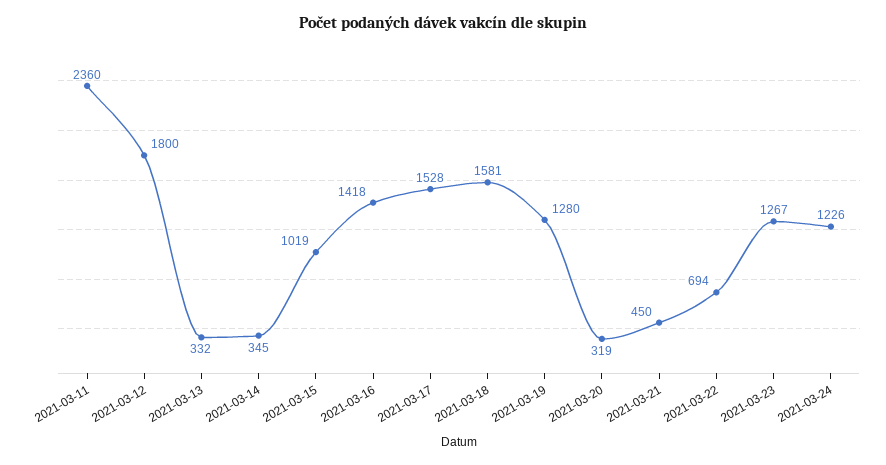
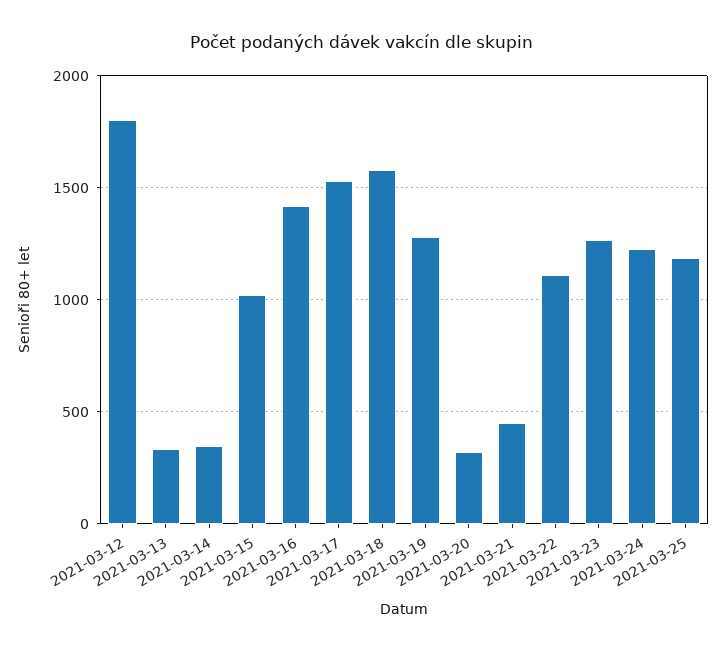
2021-03-11: 2360 -> none
2021-03-22: 694 -> 1100
2021-03-25: none -> 1200

